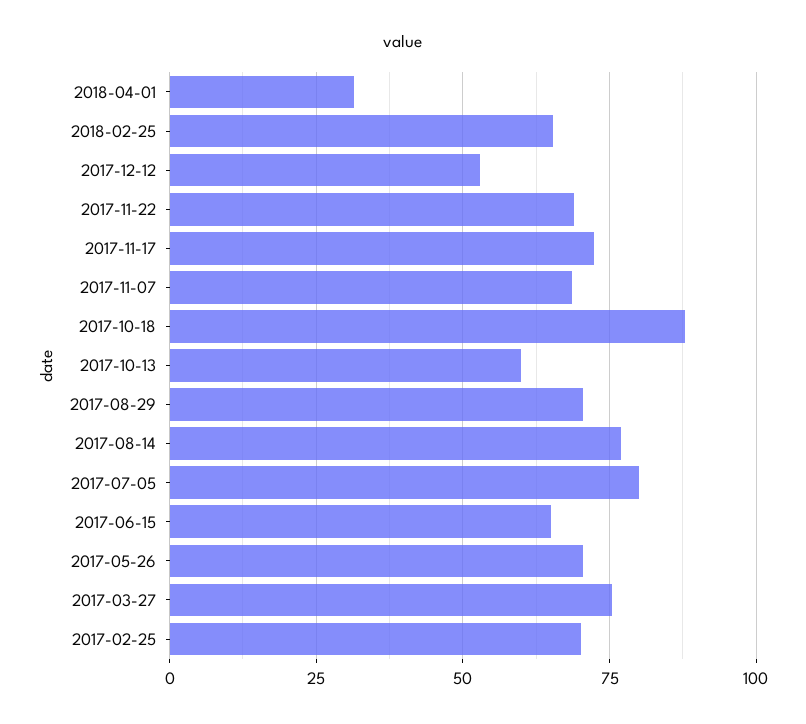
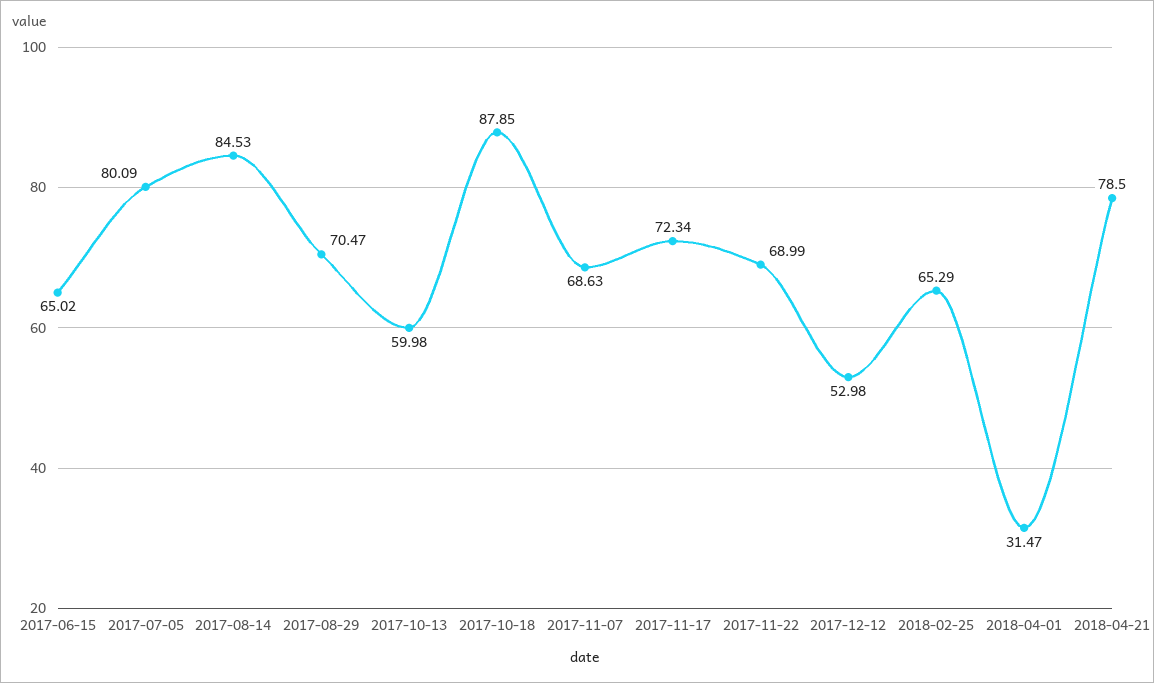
2017-08-14: 77.5 -> 84.53
2017-05-26: 70 -> none
2017-03-27: 75 -> none
2017-02-25: 70 -> none
2018-04-21: none -> 78.5

